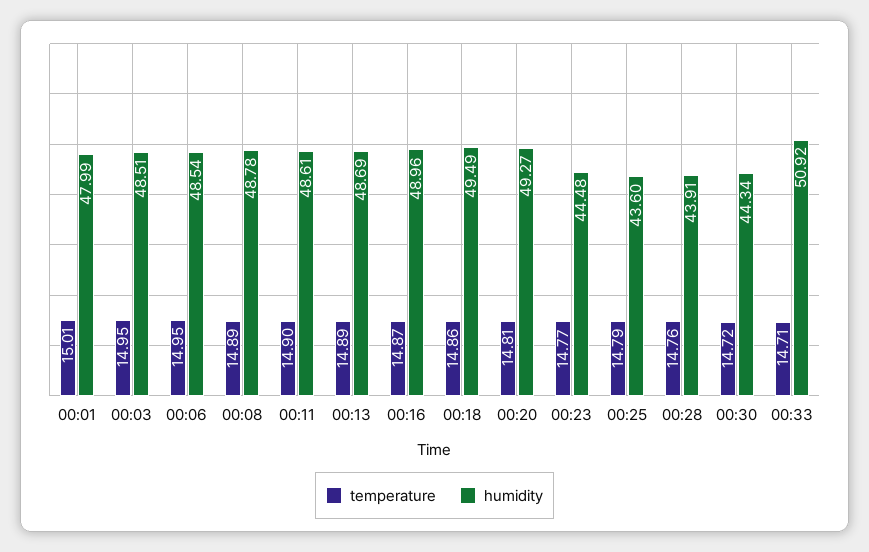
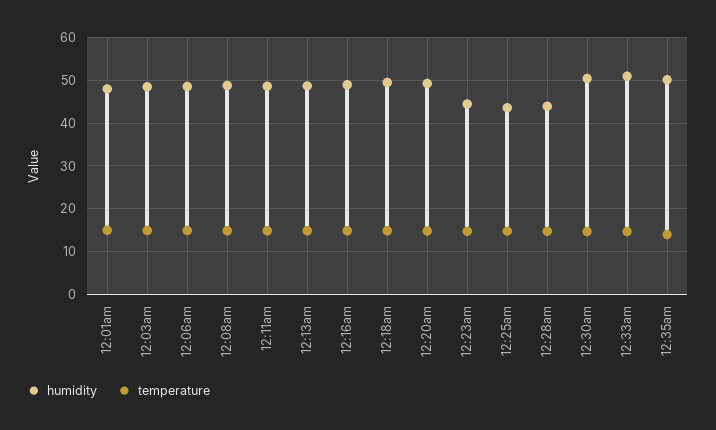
humidity, 00:30: 44.34 -> 50
humidity, 12:35am: none -> 50
temperature, 12:35am: none -> 14

